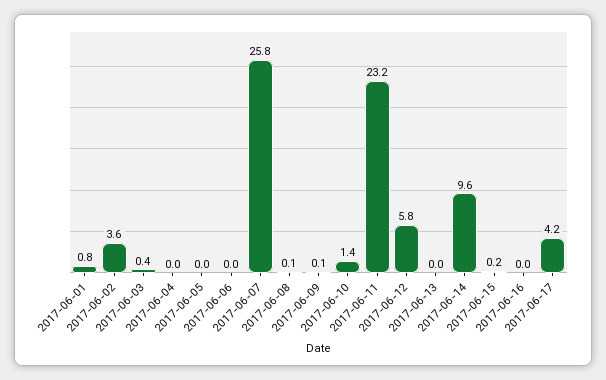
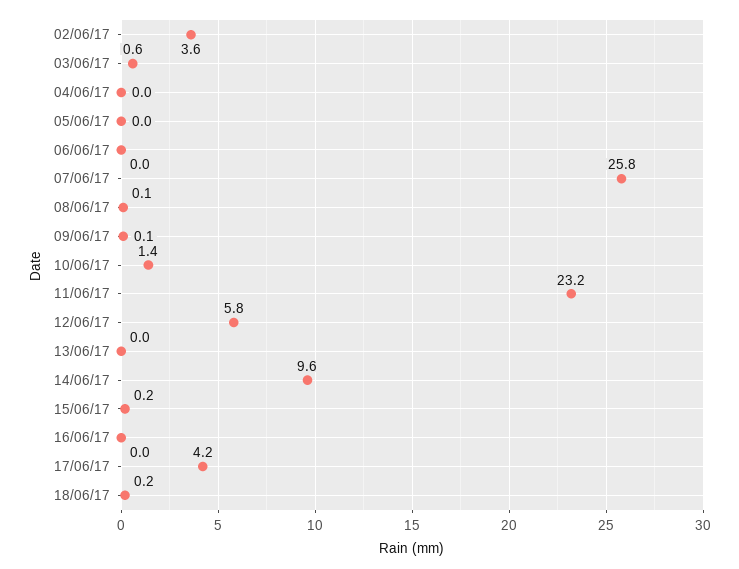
2017-06-01: 0.8 -> none
2017-06-03: 0.4 -> 0.6
18/06/17: none -> 0.2

